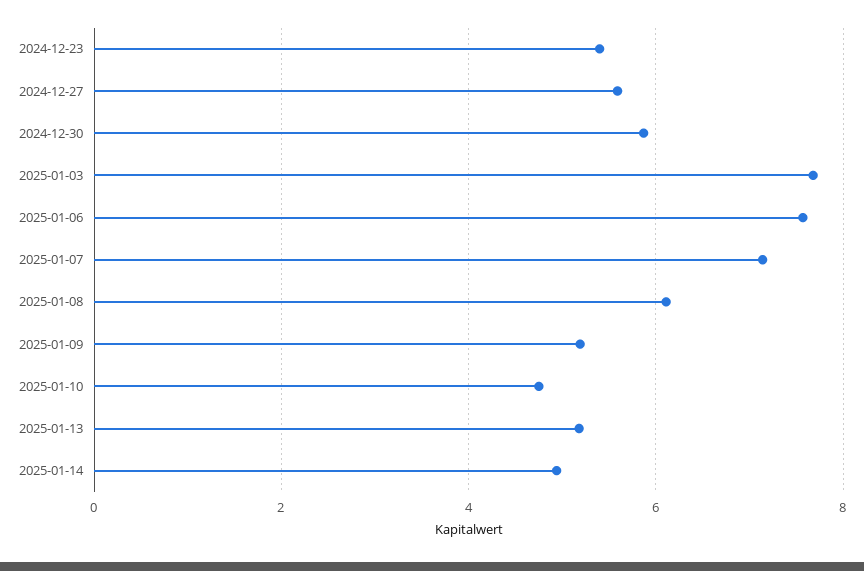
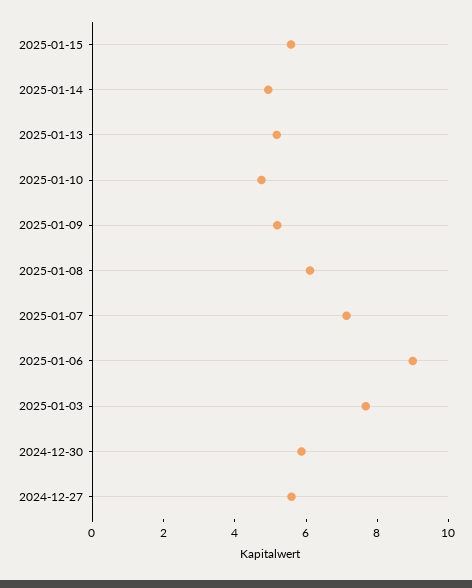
2024-12-23: 5.4 -> none
2025-01-06: 7.6 -> 9
2025-01-15: none -> 5.5

